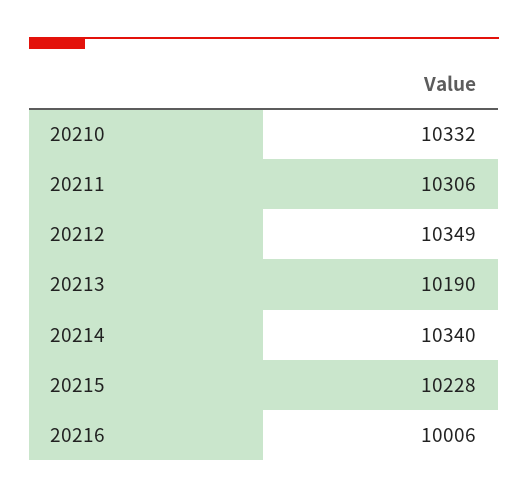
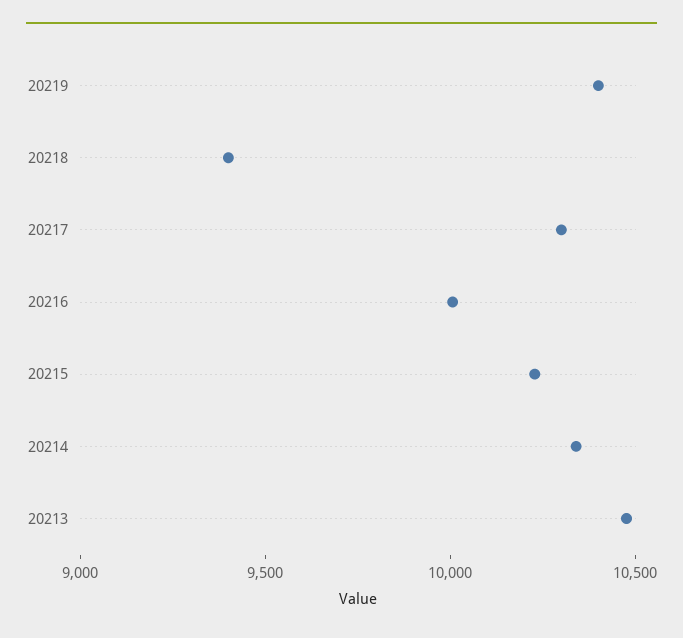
20210: 10332 -> none
20211: 10306 -> none
20212: 10349 -> none
20213: 10190 -> 10500
20219: none -> 10400
20218: none -> 9400
20217: none -> 10300

